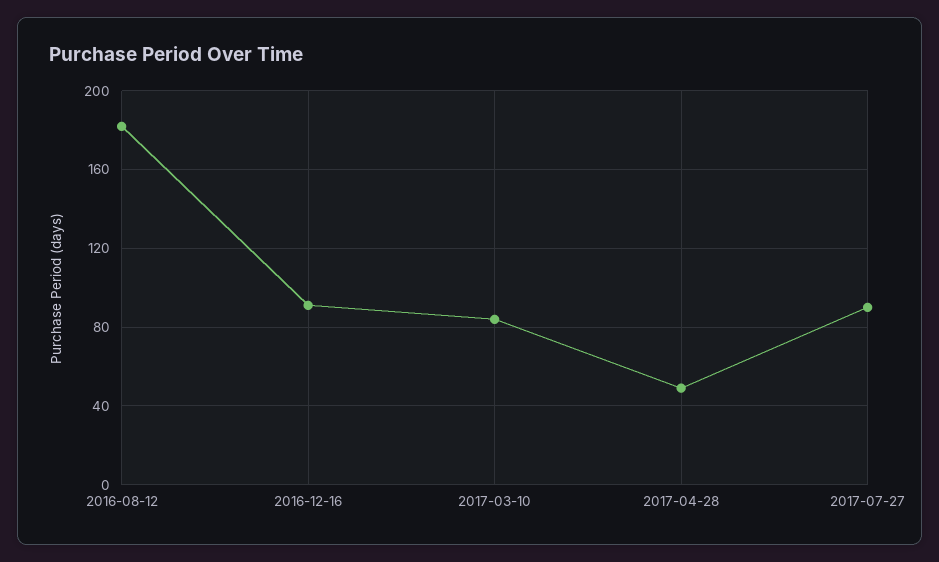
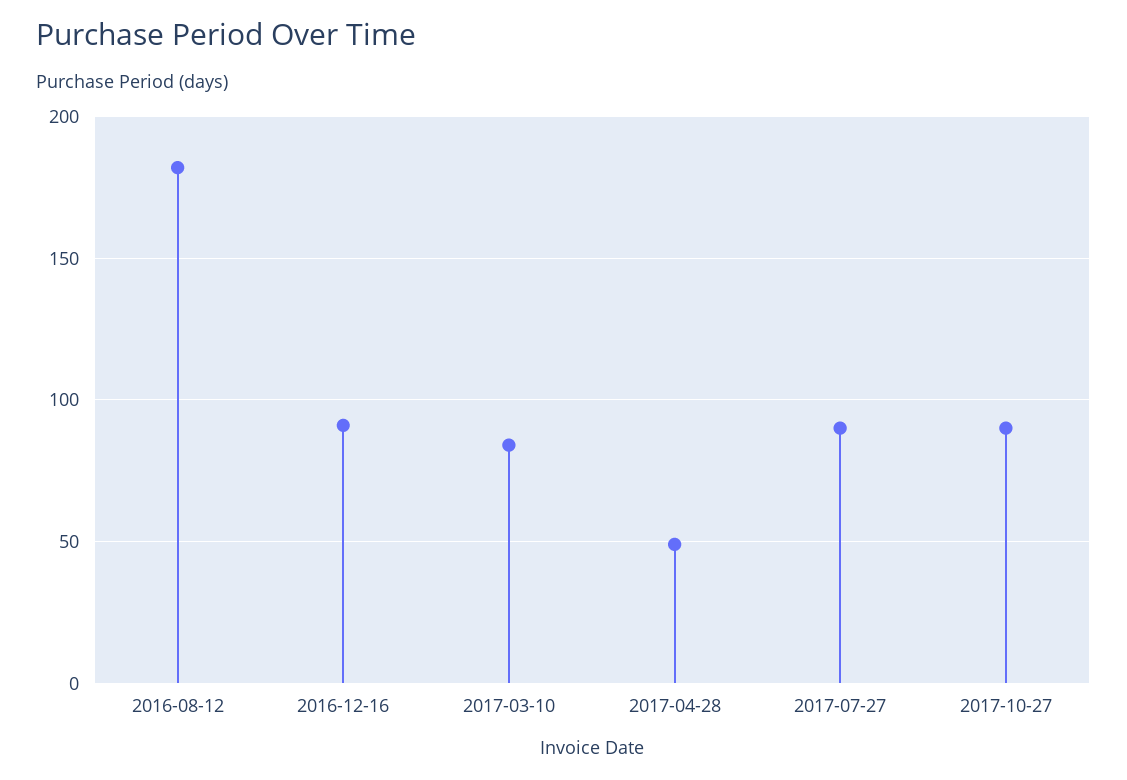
2017-10-27: none -> 90

